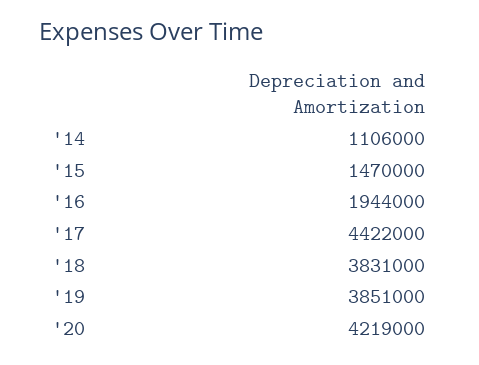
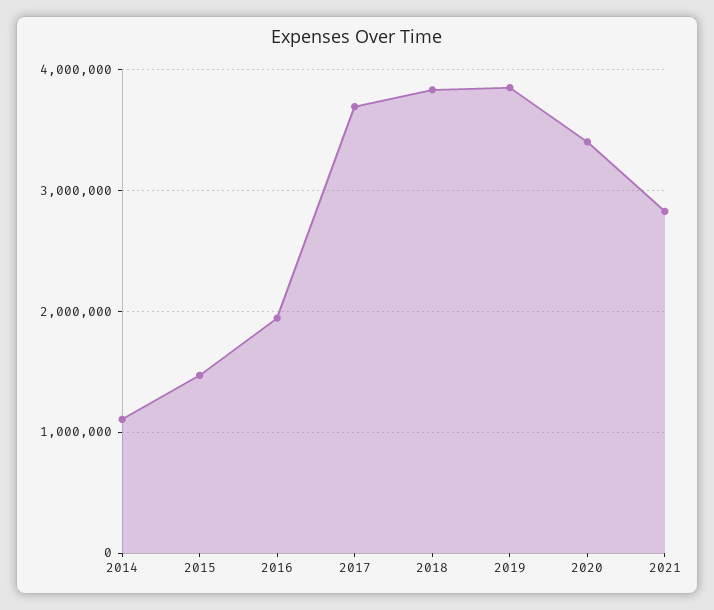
'17: 4422000 -> 3700000
'20: 4219000 -> 3400000
2021: none -> 2800000

